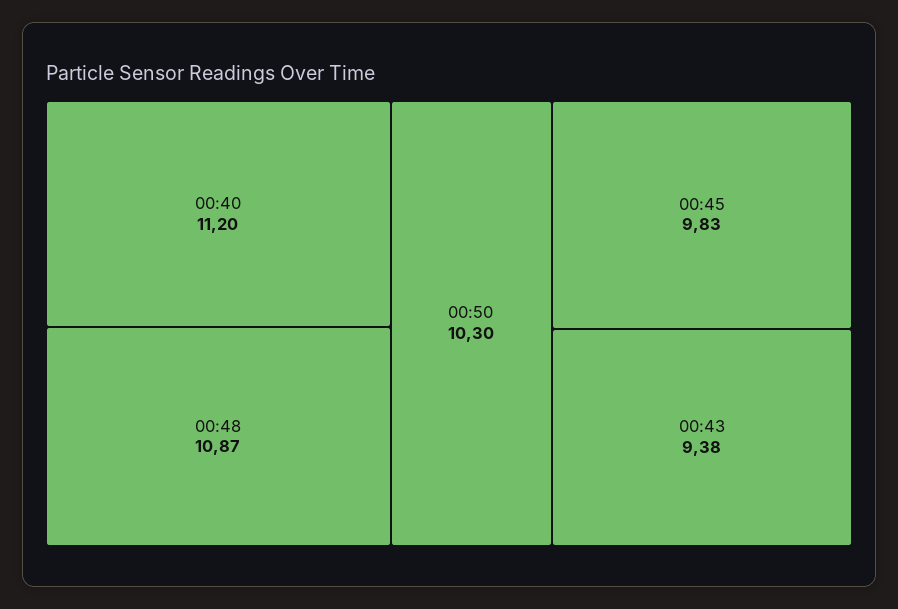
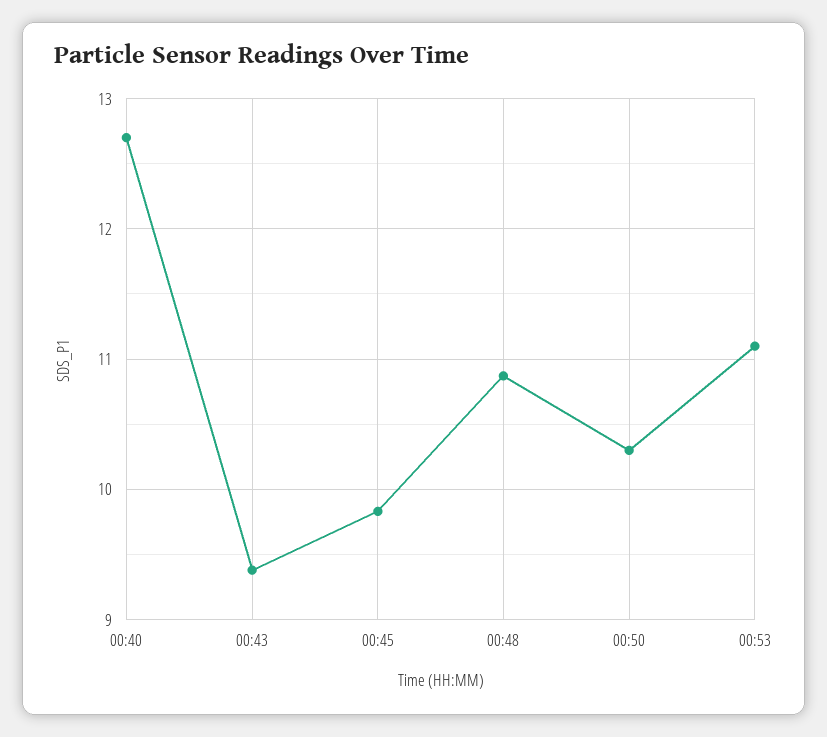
00:40: 11.2 -> 12.7
00:53: none -> 11.1

